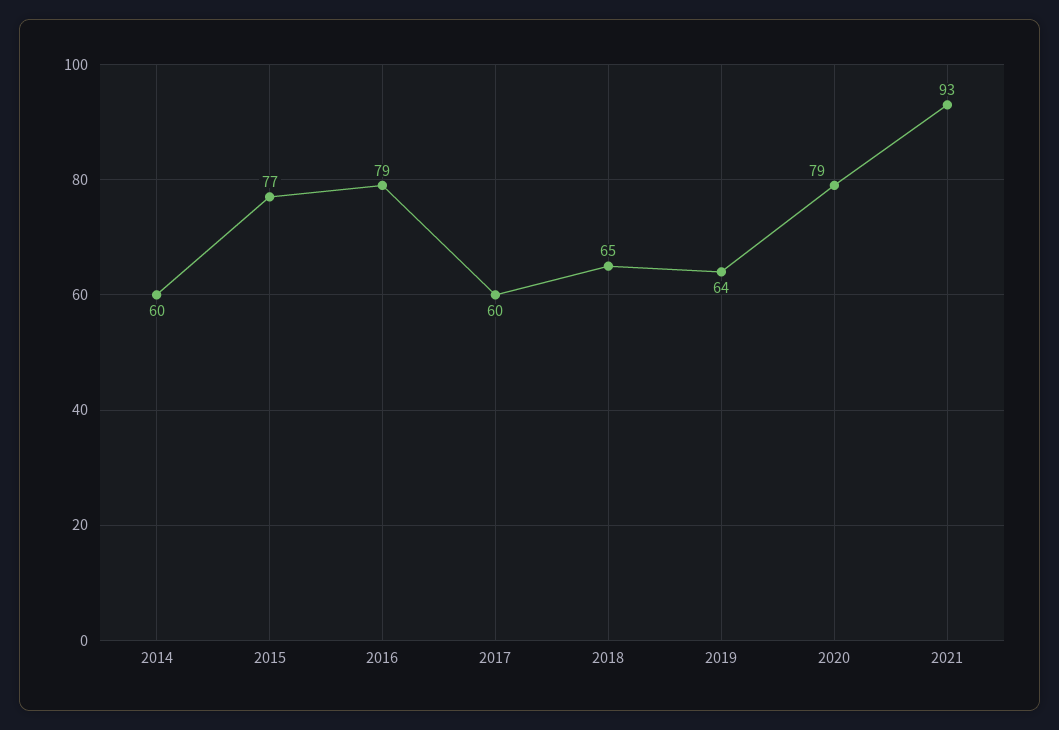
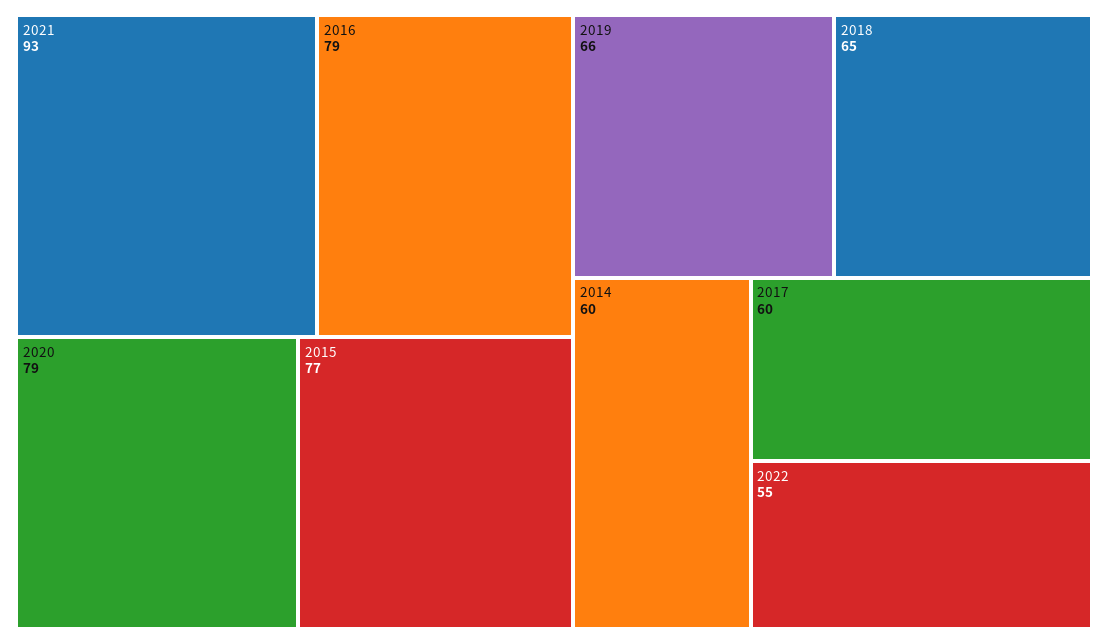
2019: 64 -> 66
2022: none -> 55

